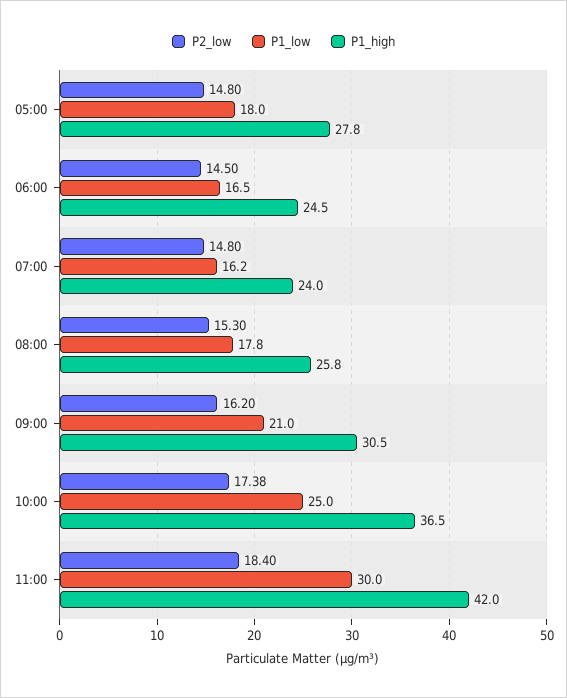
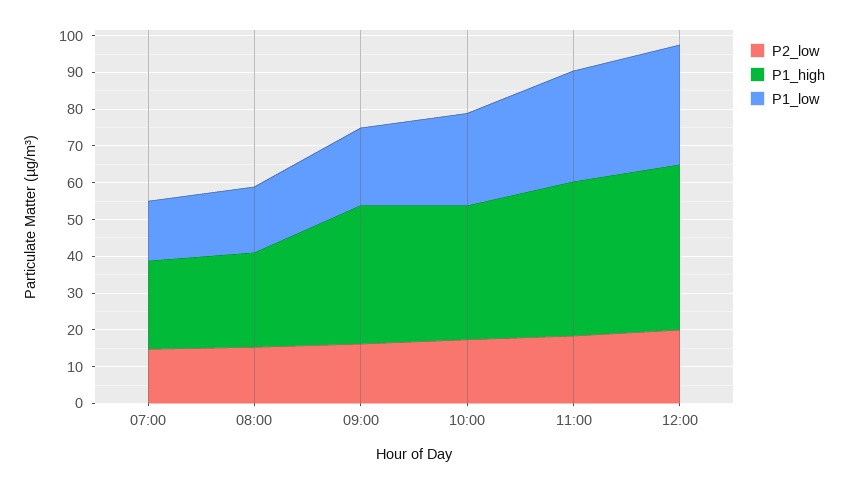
P2_low, 05:00: 14.8 -> none
P1_low, 05:00: 18 -> none
P1_high, 05:00: 27.8 -> none
P2_low, 06:00: 14.5 -> none
P1_low, 06:00: 16.5 -> none
P1_high, 06:00: 24.5 -> none
P1_high, 09:00: 30.5 -> 37.5
P2_low, 12:00: none -> 20
P1_high, 12:00: none -> 45
P1_low, 12:00: none -> 32.5

